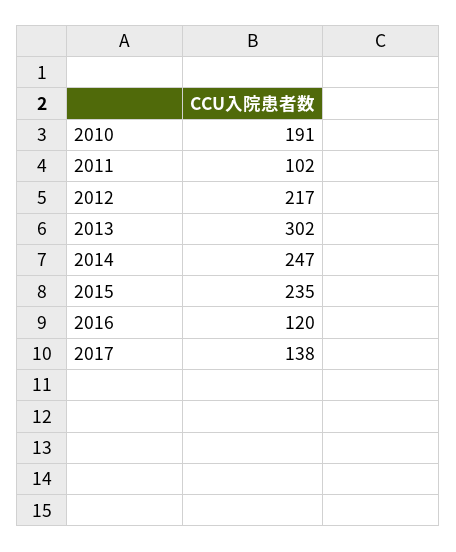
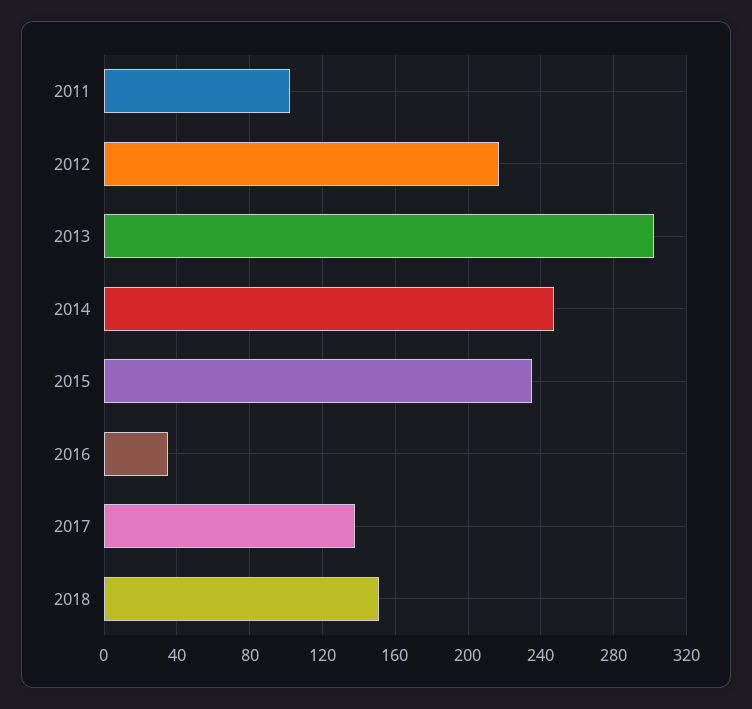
2010: 191 -> none
2016: 120 -> 35
2018: none -> 150

